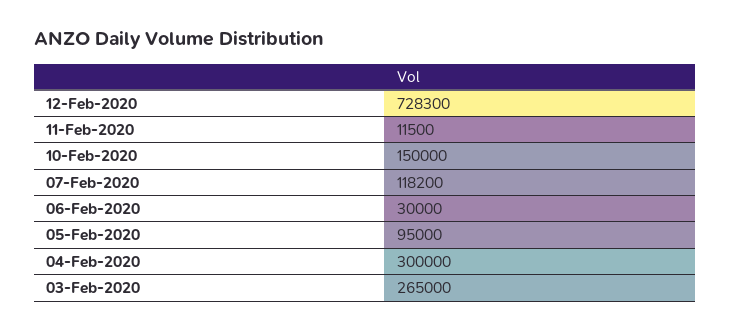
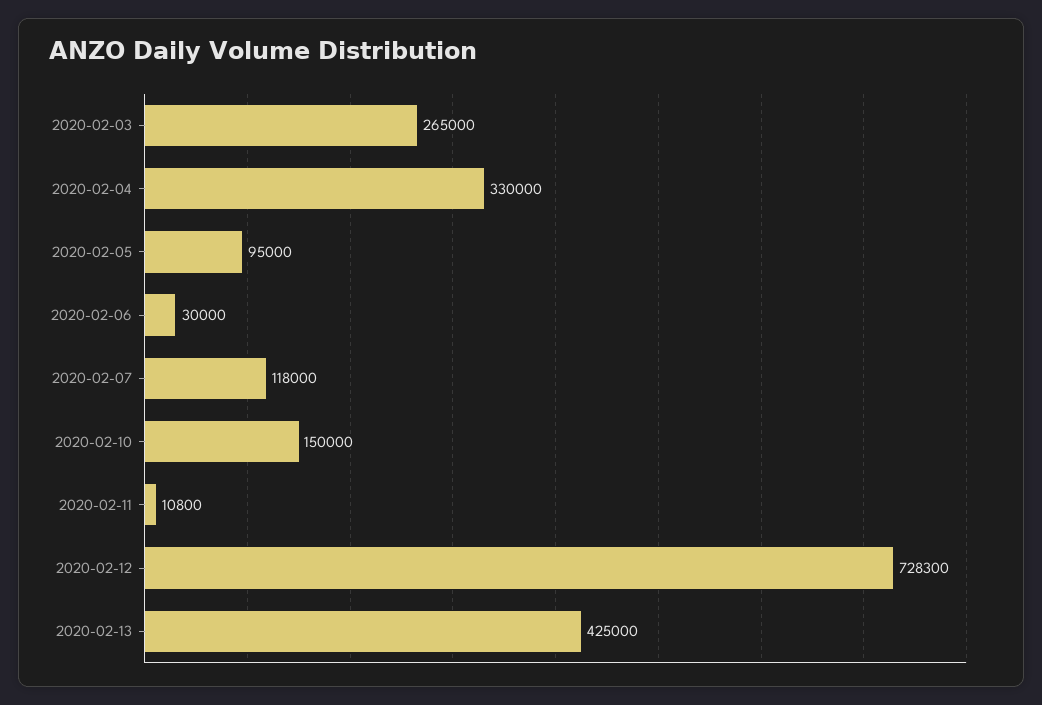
11-Feb-2020: 11500 -> 10800
07-Feb-2020: 118200 -> 118000
04-Feb-2020: 300000 -> 330000
2020-02-13: none -> 425000

